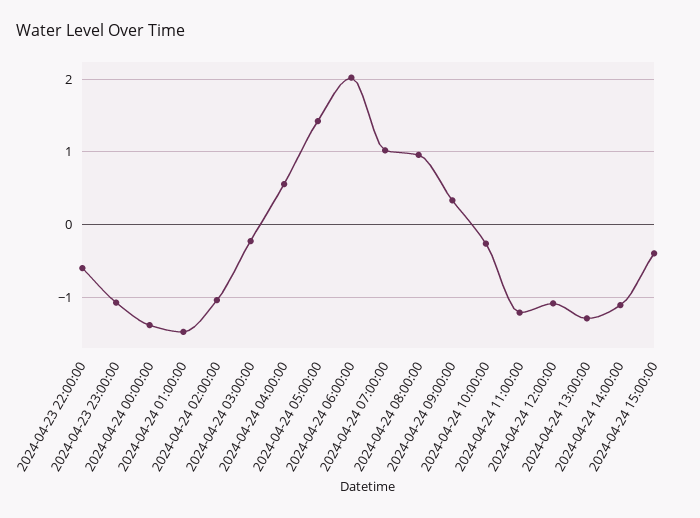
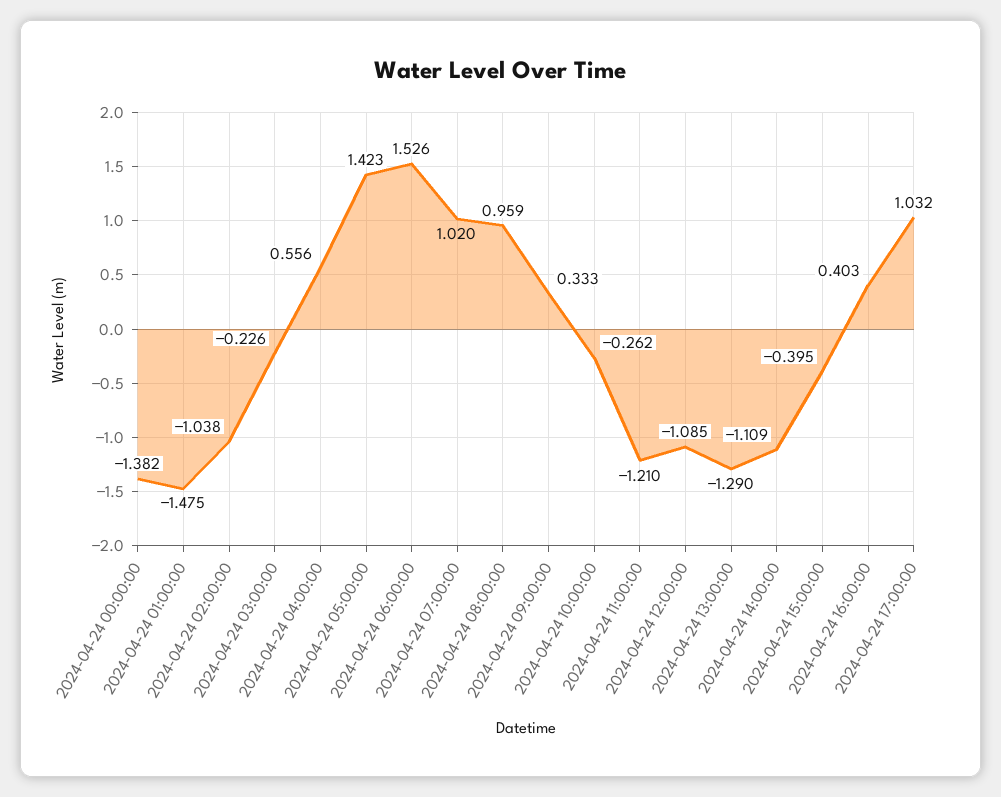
2024-04-23 22:00:00: -0.6 -> none
2024-04-23 23:00:00: -1.1 -> none
2024-04-24 06:00:00: 2 -> 1.526
2024-04-24 16:00:00: none -> 0.403
2024-04-24 17:00:00: none -> 1.032

